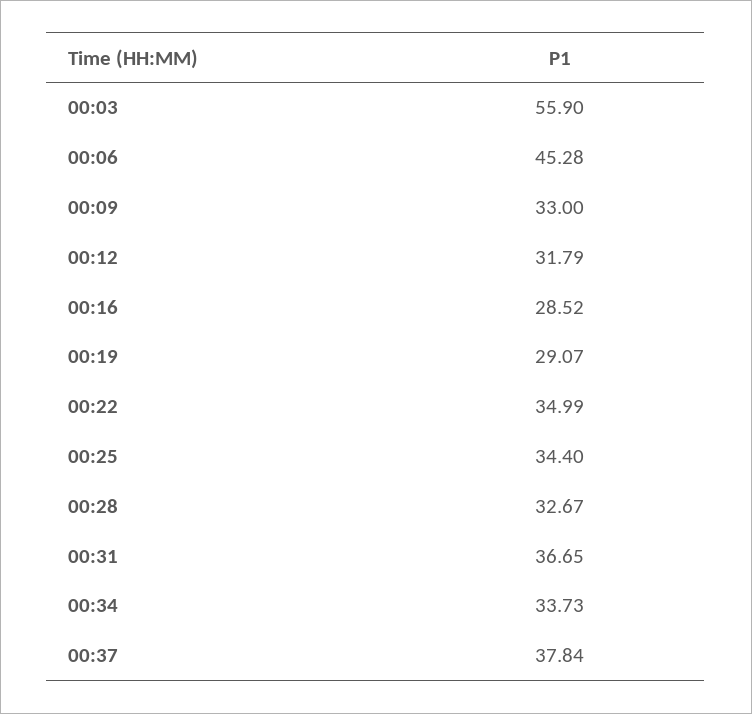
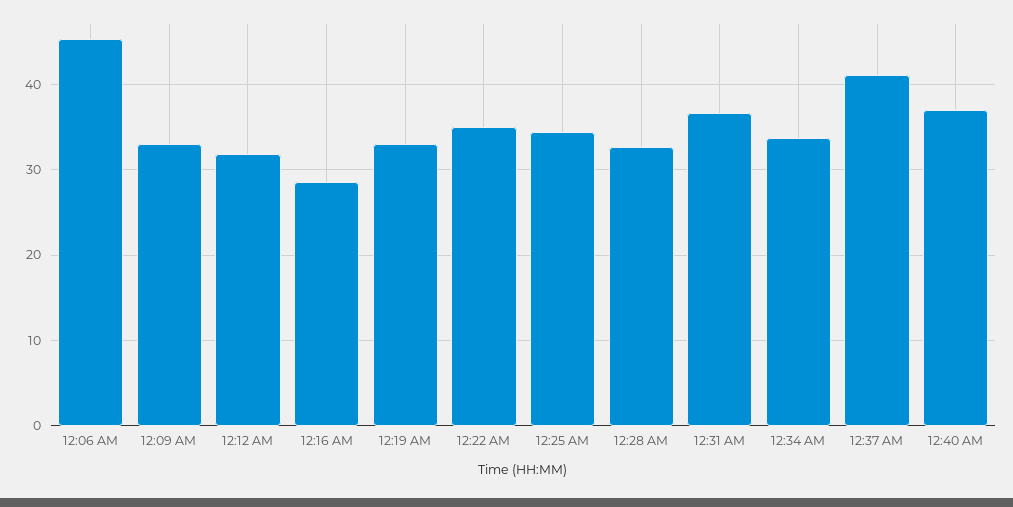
00:03: 55.9 -> none
00:19: 29.07 -> 33
00:37: 37.84 -> 41
12:40 AM: none -> 37

